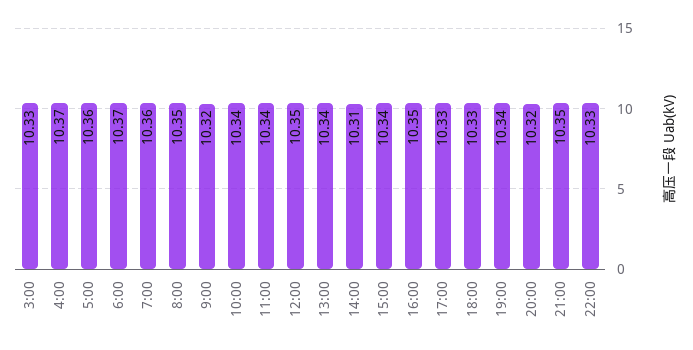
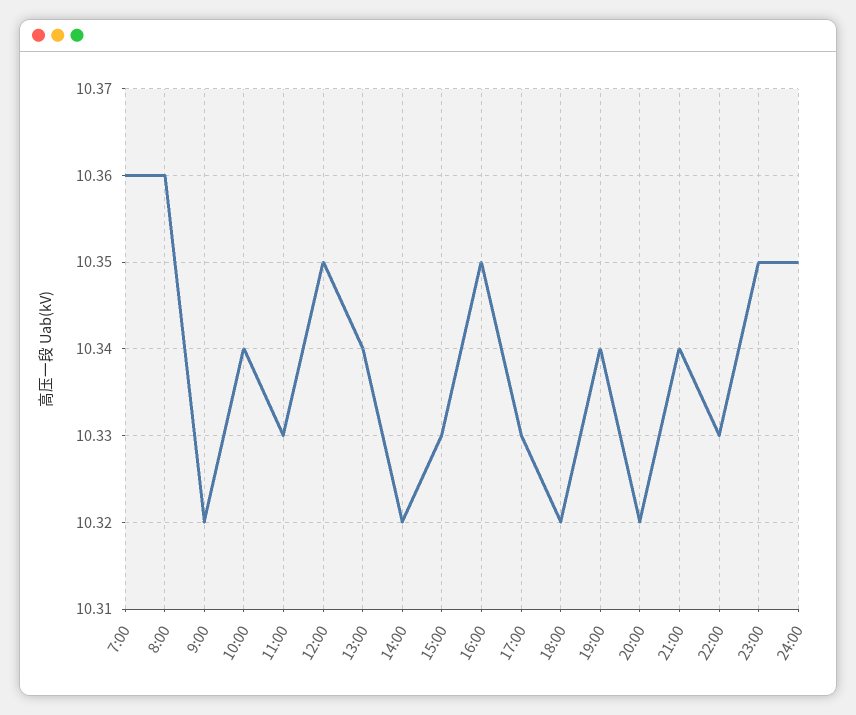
3:00: 10.33 -> none
4:00: 10.37 -> none
5:00: 10.36 -> none
6:00: 10.37 -> none
8:00: 10.35 -> 10.36
11:00: 10.34 -> 10.33
14:00: 10.31 -> 10.32
15:00: 10.34 -> 10.33
18:00: 10.33 -> 10.32
21:00: 10.35 -> 10.34
23:00: none -> 10.35
24:00: none -> 10.35

